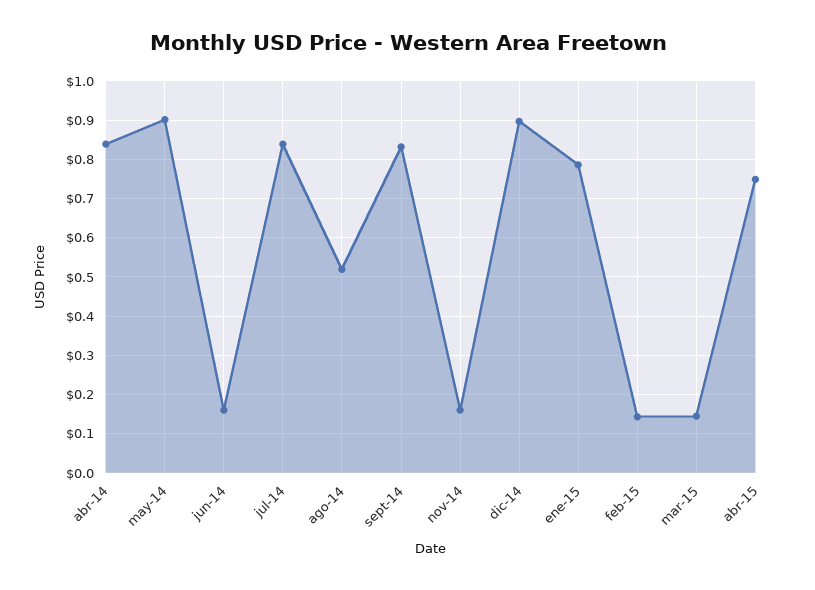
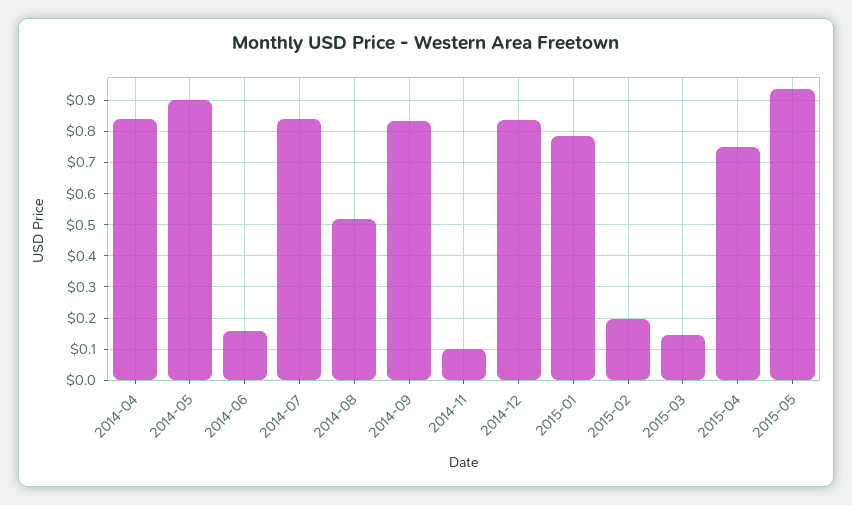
nov-14: 0.16 -> 0.1
dic-14: 0.9 -> 0.84
feb-15: 0.14 -> 0.2
2015-05: none -> 0.94

